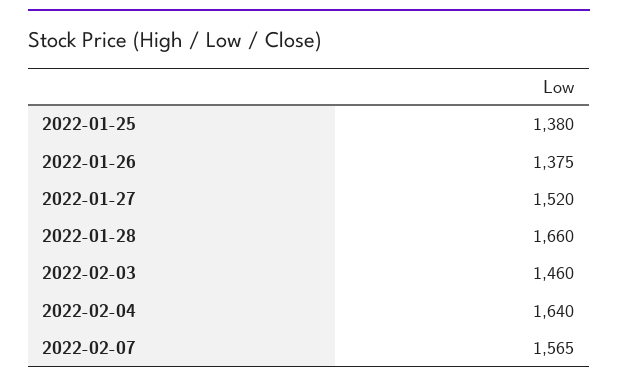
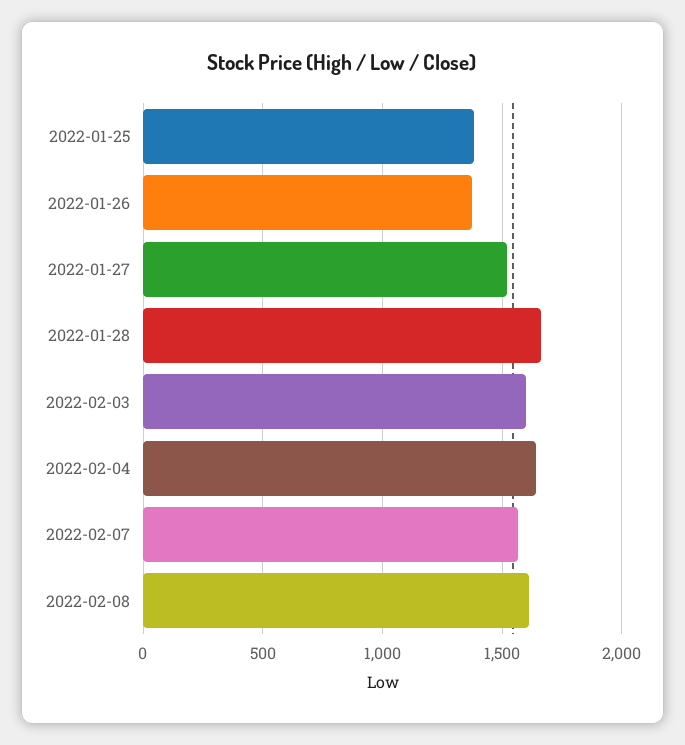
2022-02-03: 1460 -> 1600
2022-02-08: none -> 1600

